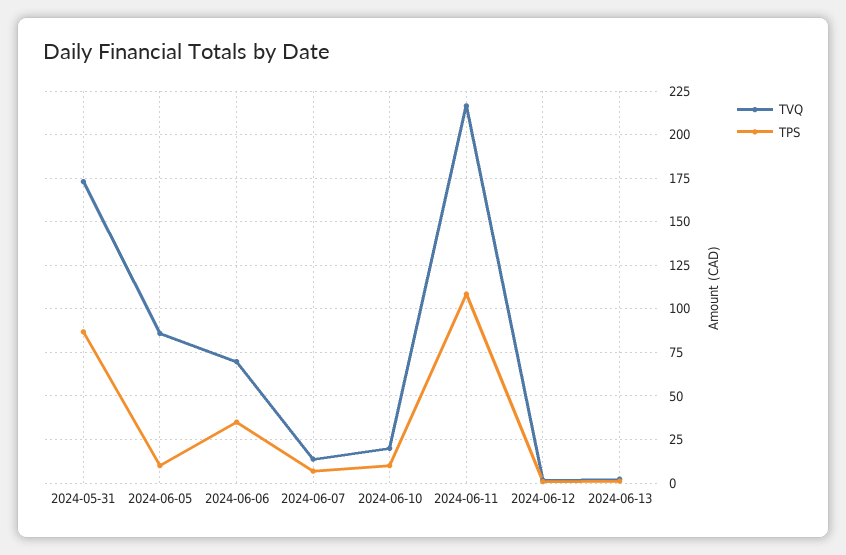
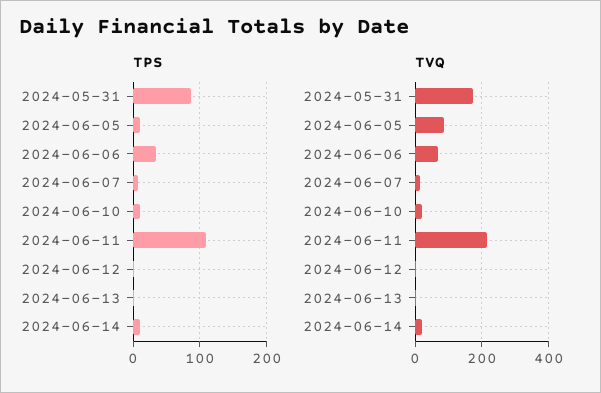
TPS, 2024-06-14: none -> 10
TVQ, 2024-06-14: none -> 20

